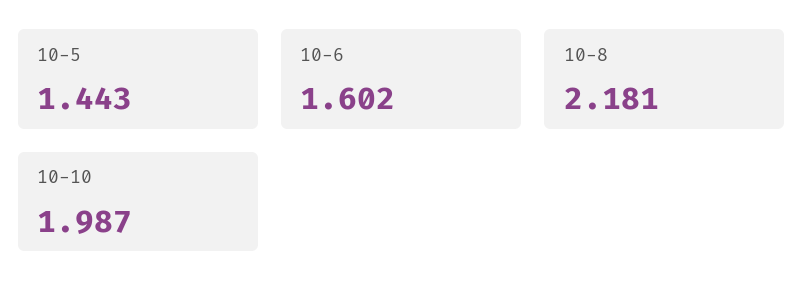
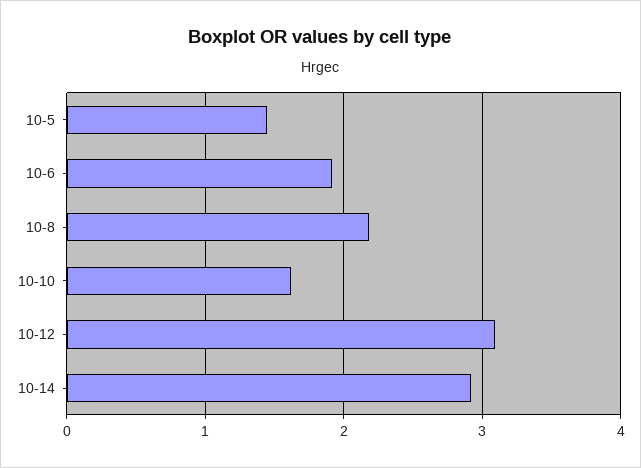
10-6: 1.602 -> 1.9
10-10: 1.987 -> 1.6
10-12: none -> 3.1
10-14: none -> 2.9

